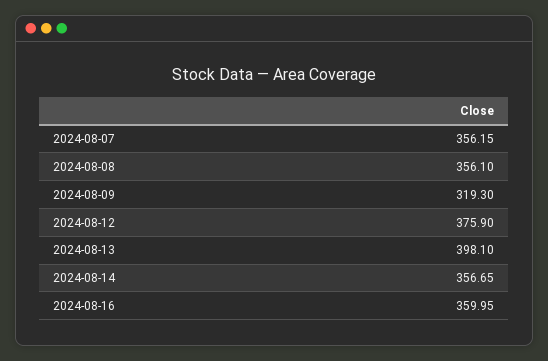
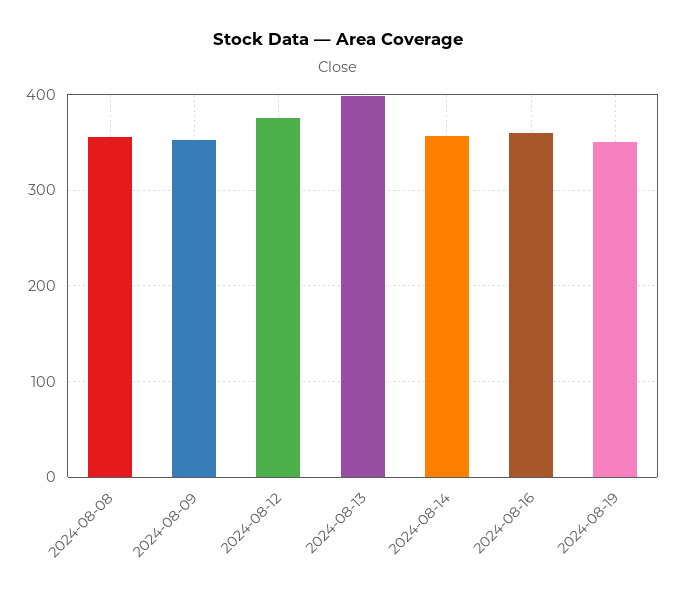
2024-08-07: 356.15 -> none
2024-08-09: 319.3 -> 350
2024-08-19: none -> 350

